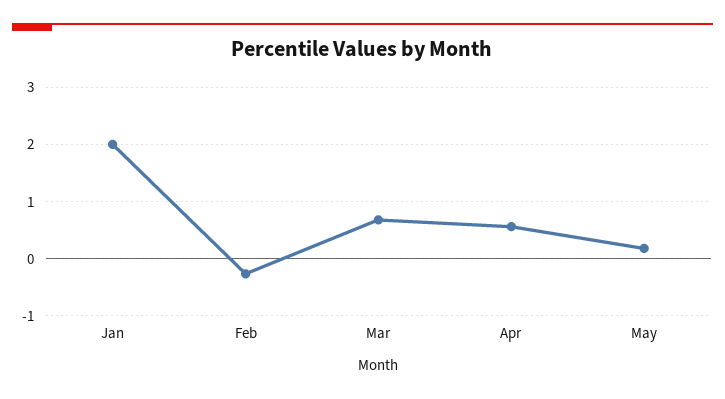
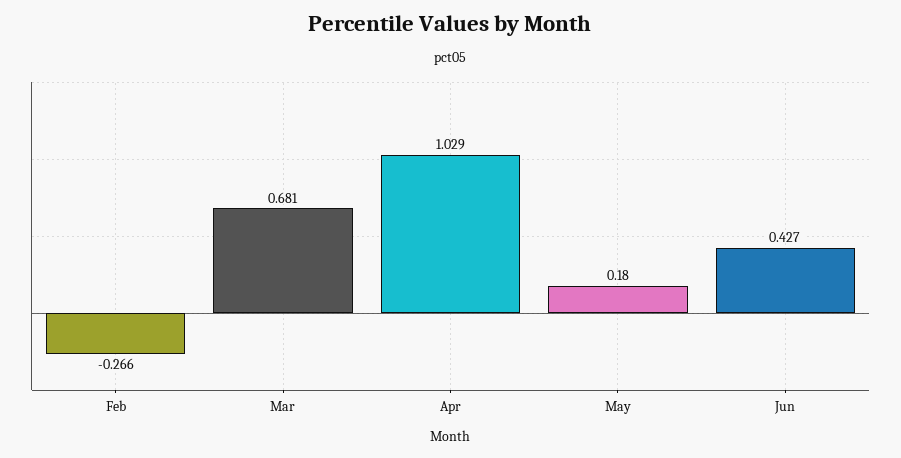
Jan: 2 -> none
Apr: 0.6 -> 1.029
Jun: none -> 0.427

